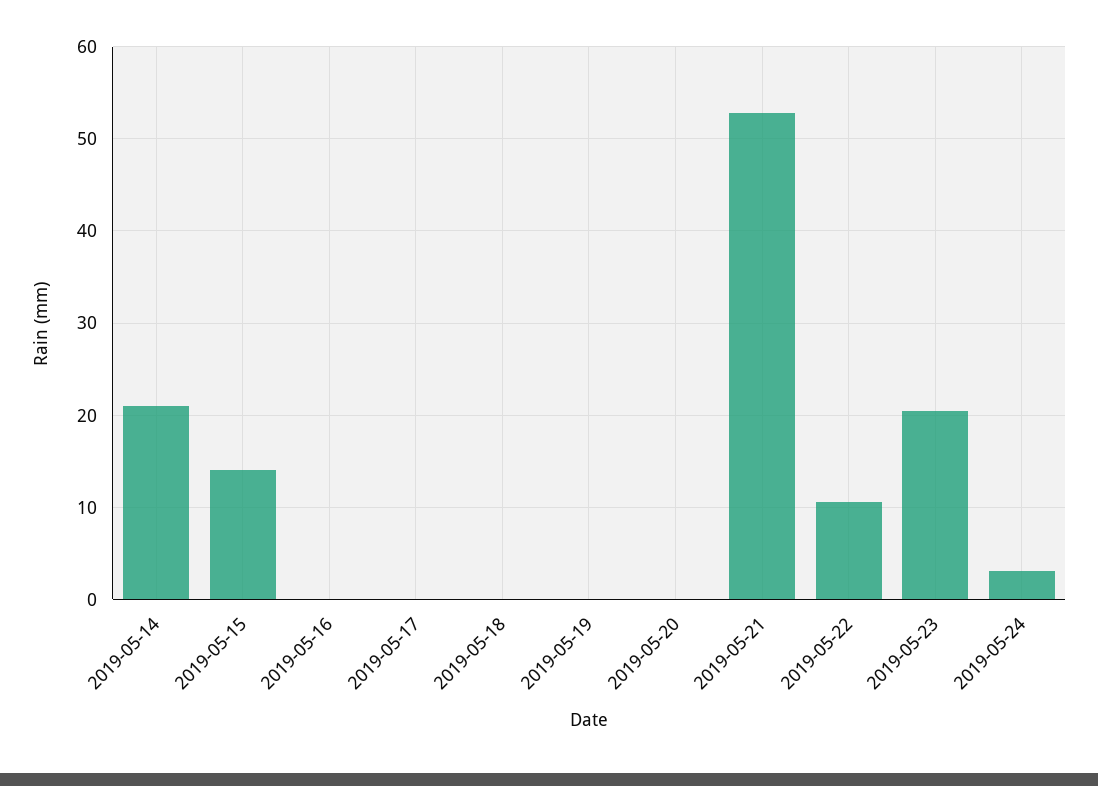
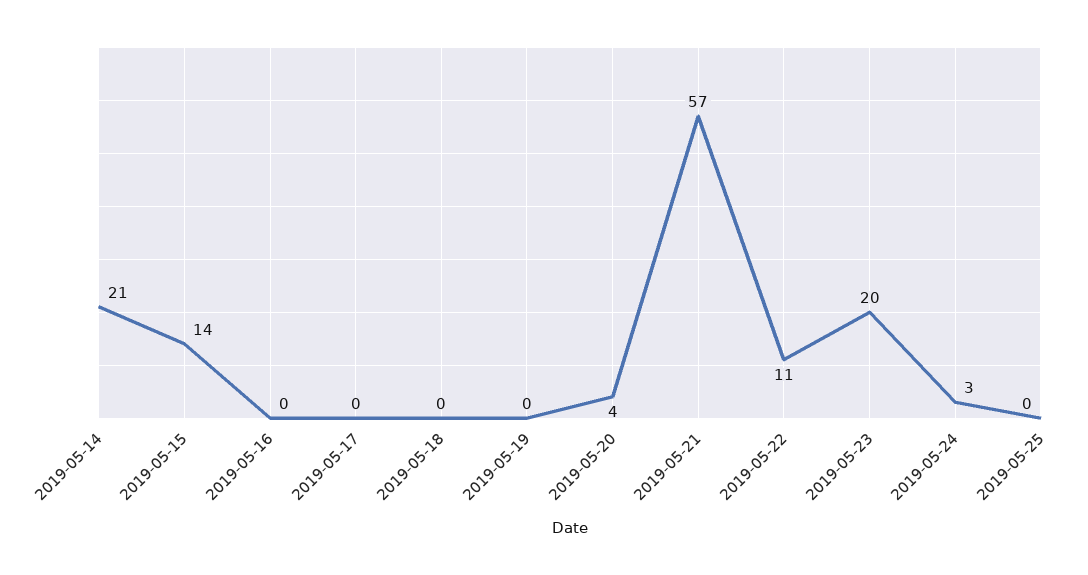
2019-05-20: 0 -> 4
2019-05-21: 53 -> 57
2019-05-25: none -> 0

